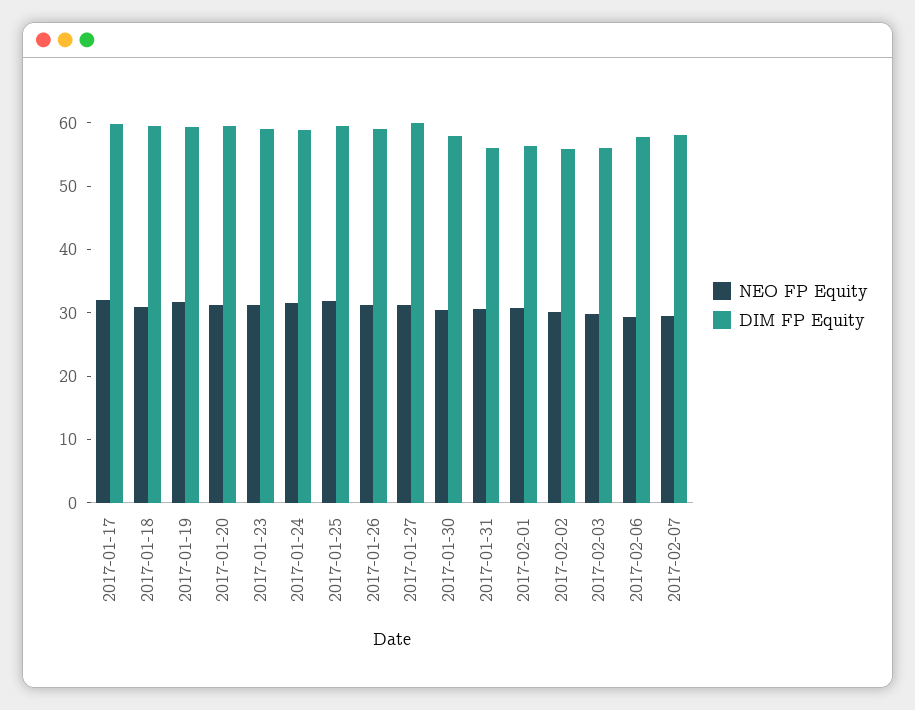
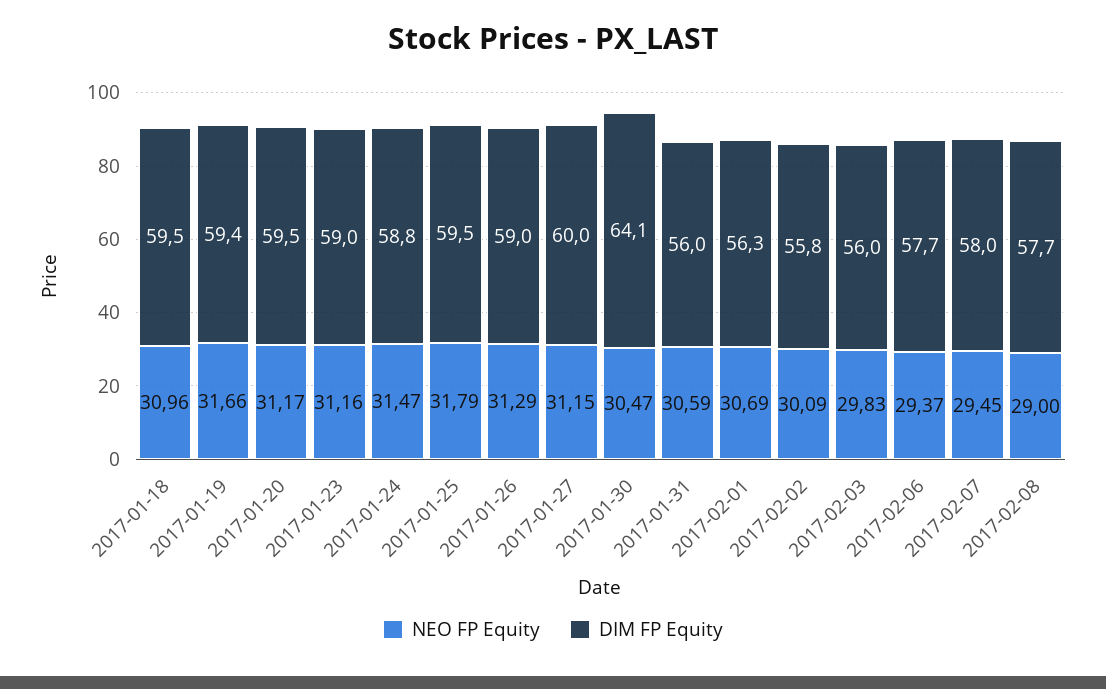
NEO FP Equity, 2017-01-17: 32 -> none
DIM FP Equity, 2017-01-17: 60 -> none
DIM FP Equity, 2017-01-30: 58 -> 64.1
NEO FP Equity, 2017-02-08: none -> 29
DIM FP Equity, 2017-02-08: none -> 57.7

